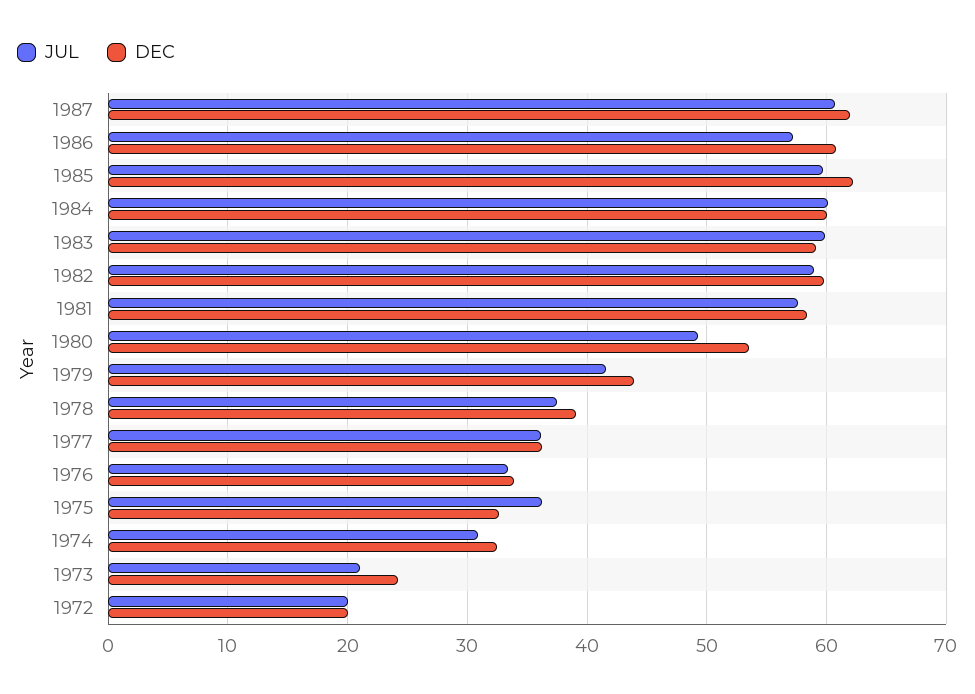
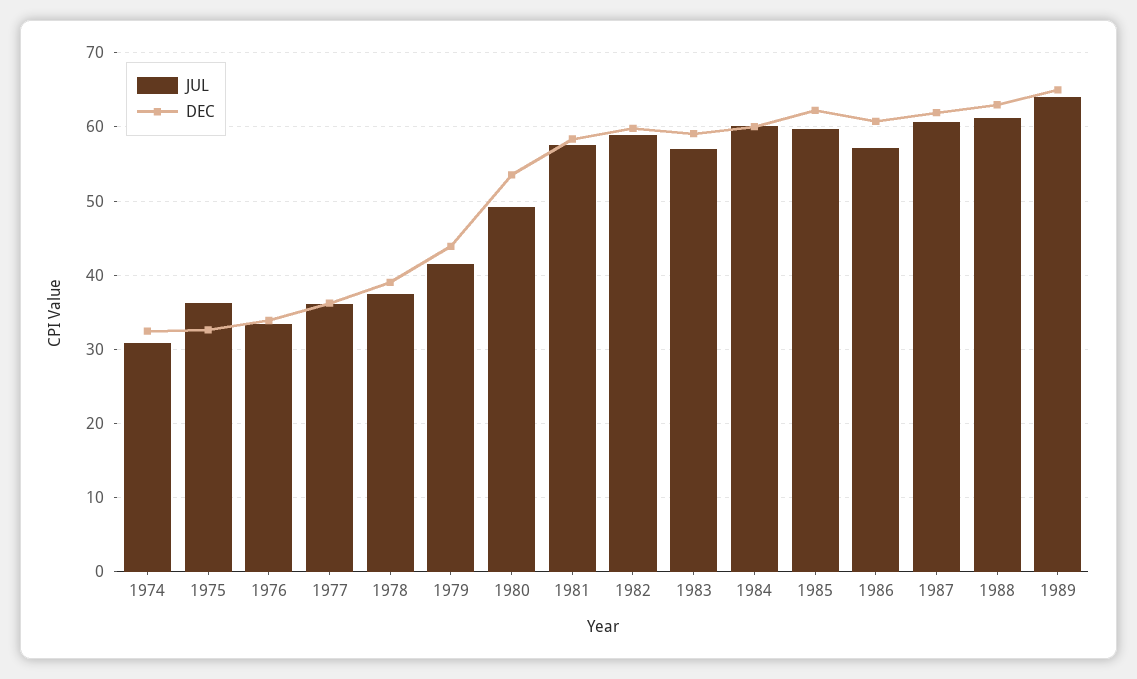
JUL, 1983: 60 -> 57
JUL, 1973: 21 -> none
DEC, 1973: 24 -> none
JUL, 1972: 20 -> none
DEC, 1972: 20 -> none
JUL, 1988: none -> 61
DEC, 1988: none -> 63
JUL, 1989: none -> 64
DEC, 1989: none -> 65

